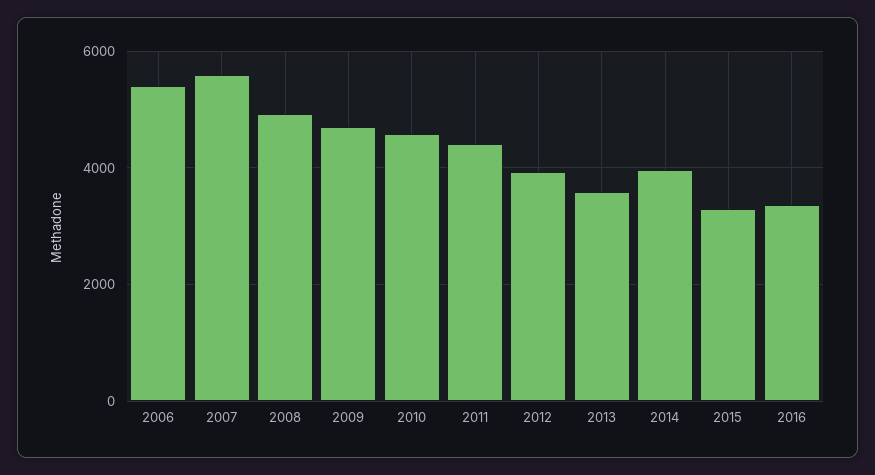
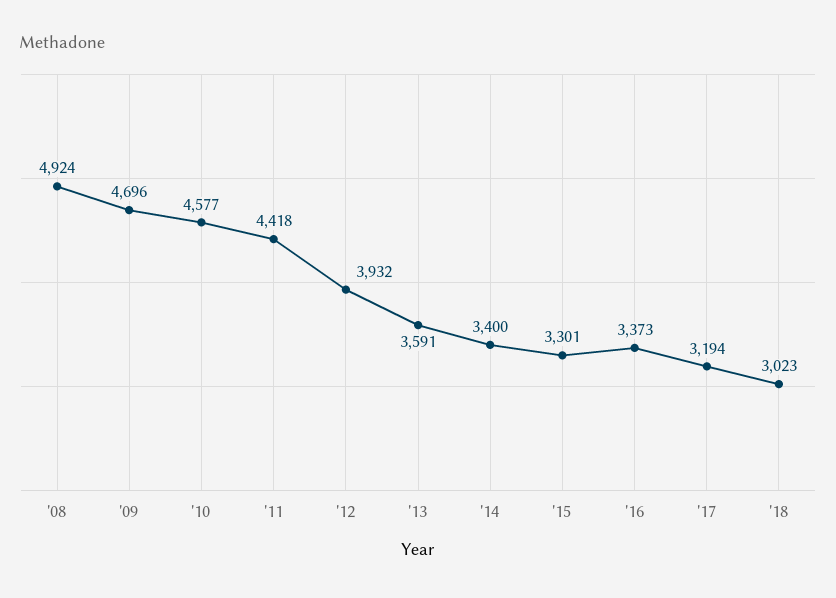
2006: 5400 -> none
2007: 5600 -> none
2014: 4000 -> 3400
'17: none -> 3194
'18: none -> 3023

